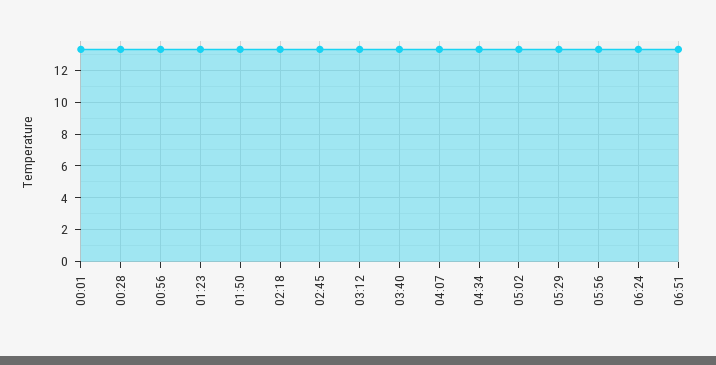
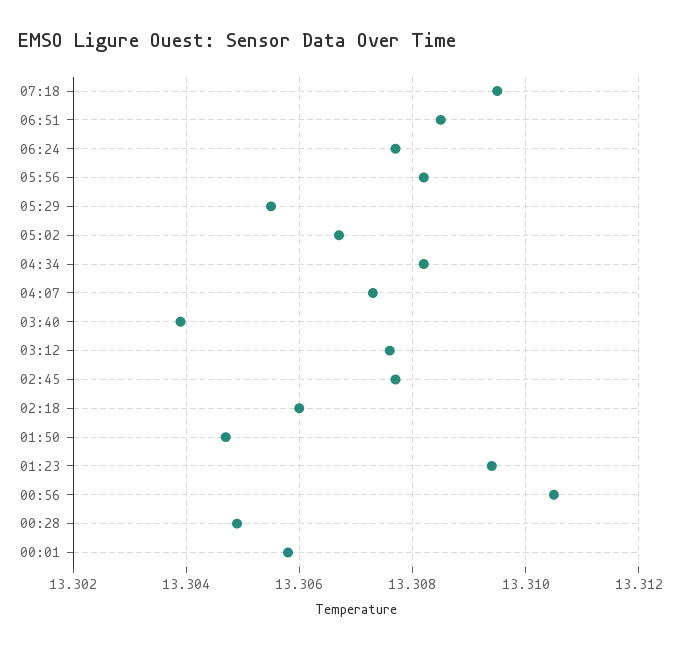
07:18: none -> 13.3095

